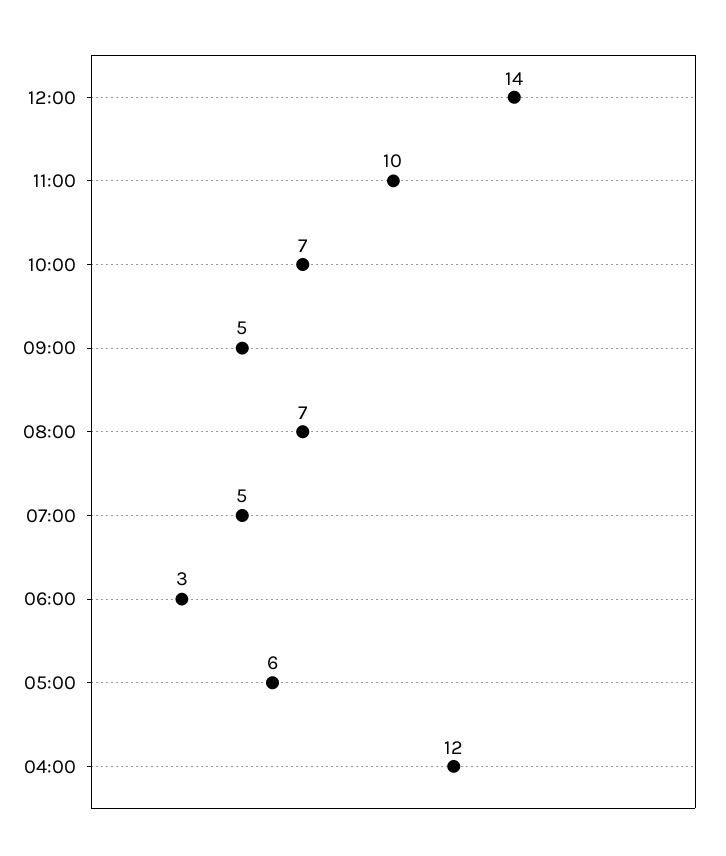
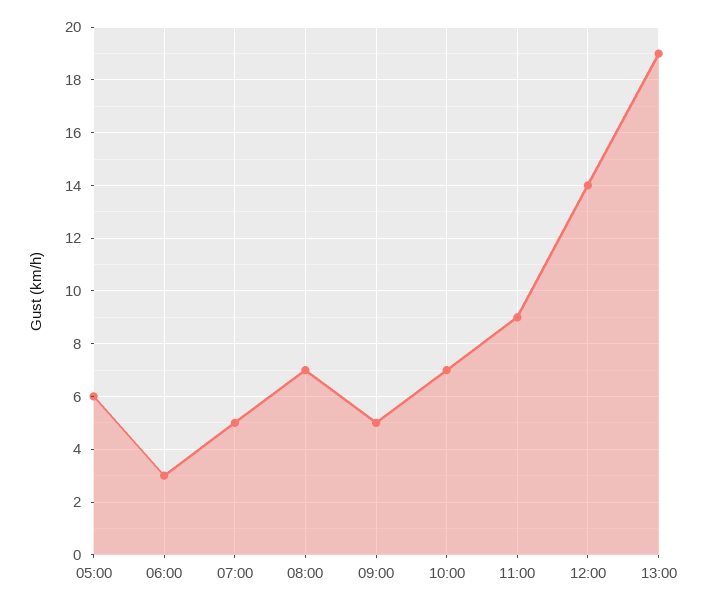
11:00: 10 -> 9
04:00: 12 -> none
13:00: none -> 19

